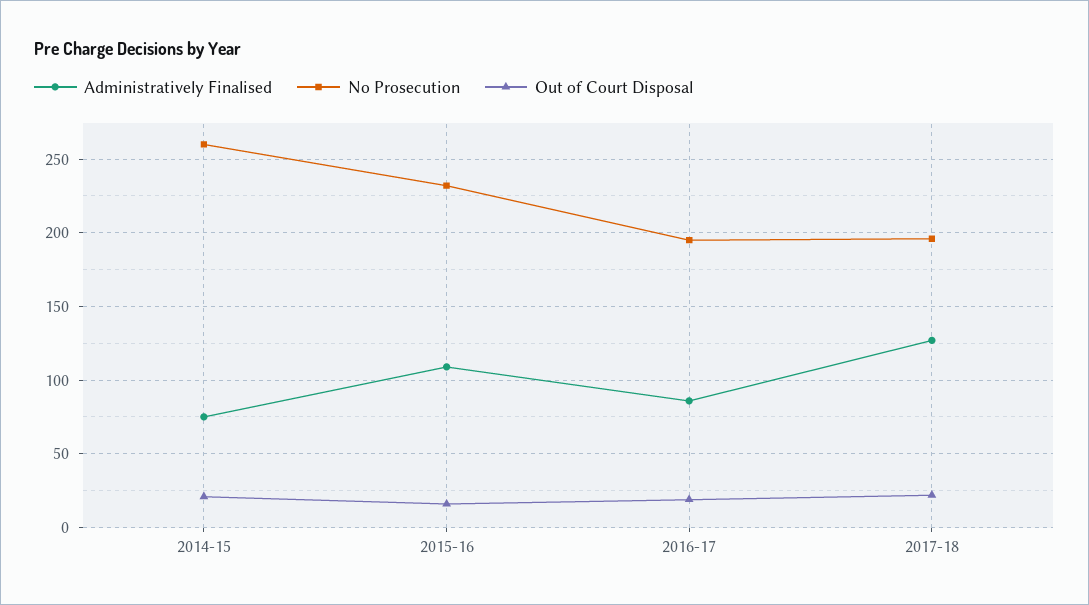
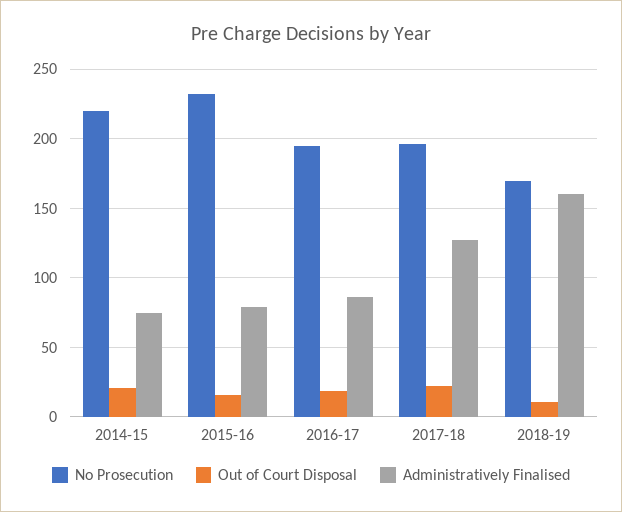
No Prosecution, 2014-15: 260 -> 220
Administratively Finalised, 2015-16: 110 -> 80
No Prosecution, 2018-19: none -> 170
Out of Court Disposal, 2018-19: none -> 10
Administratively Finalised, 2018-19: none -> 160

